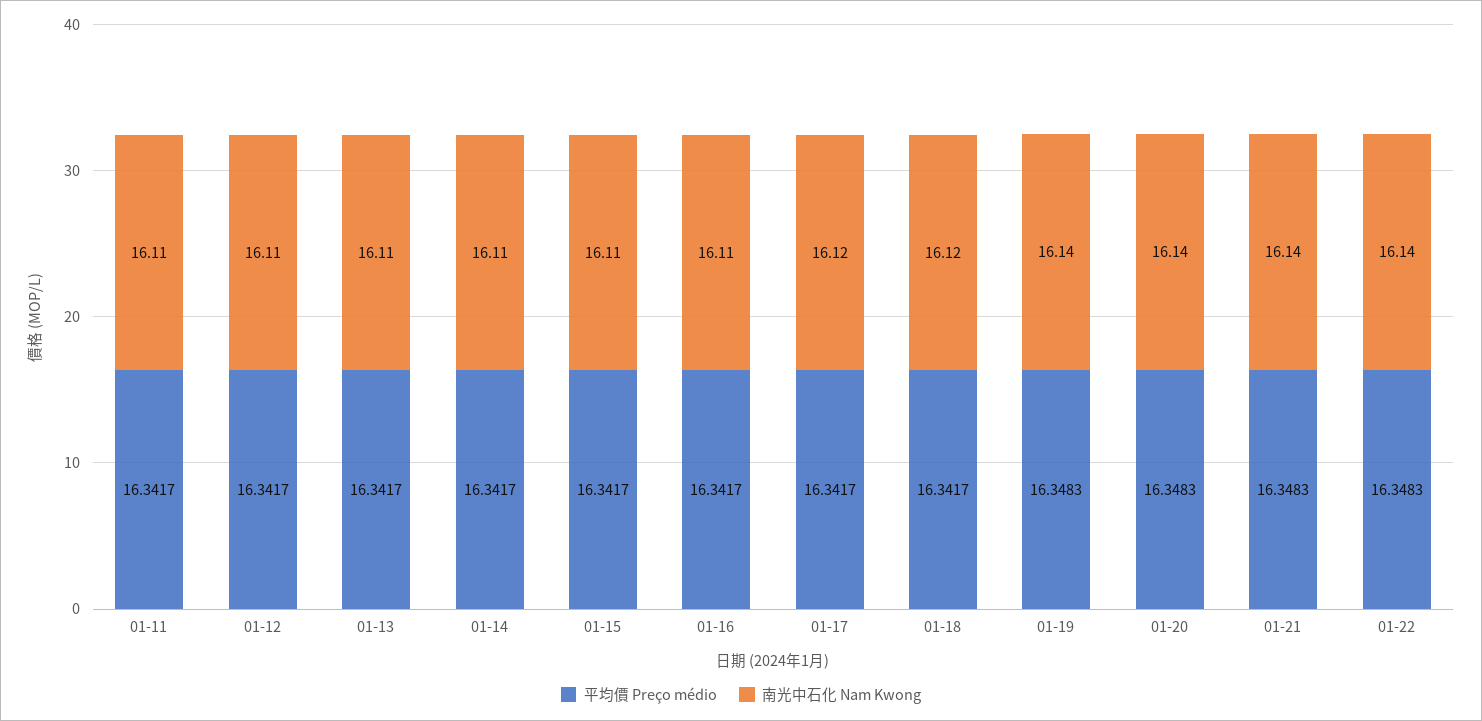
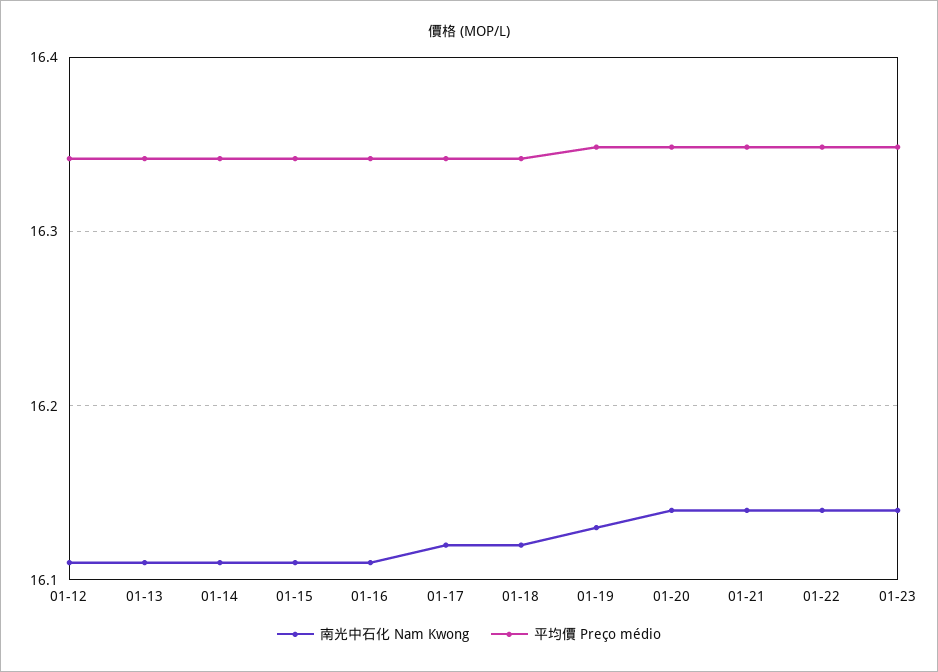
平均價 Preço médio, 01-11: 16.3417 -> none
南光中石化 Nam Kwong, 01-11: 16.11 -> none
南光中石化 Nam Kwong, 01-19: 16.14 -> 16.13
南光中石化 Nam Kwong, 01-23: none -> 16.14
平均價 Preço médio, 01-23: none -> 16.35

